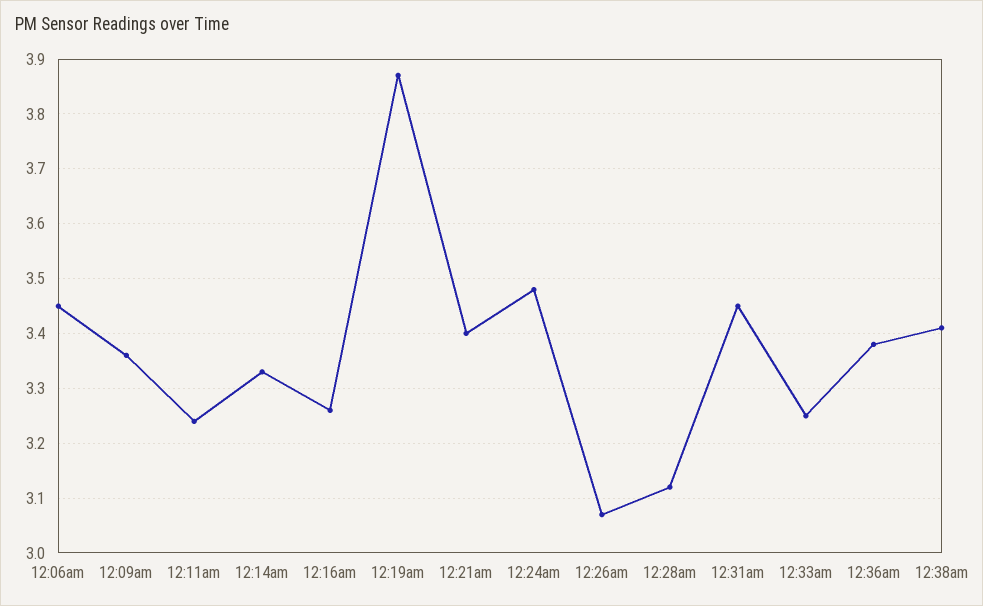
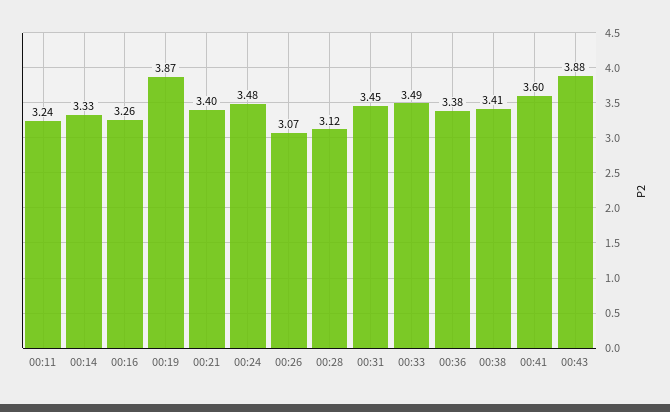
12:06am: 3.45 -> none
12:09am: 3.35 -> none
12:33am: 3.25 -> 3.49
00:41: none -> 3.6
00:43: none -> 3.88

